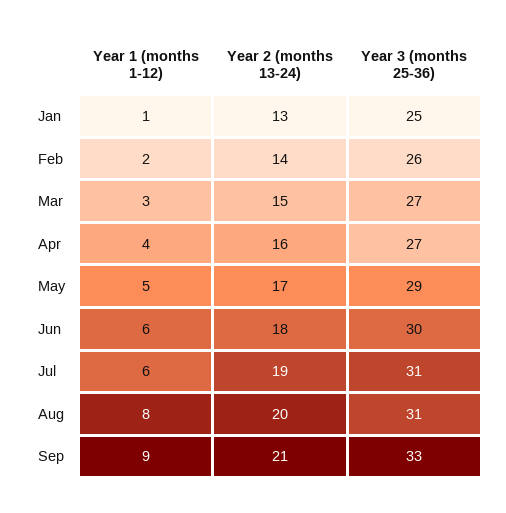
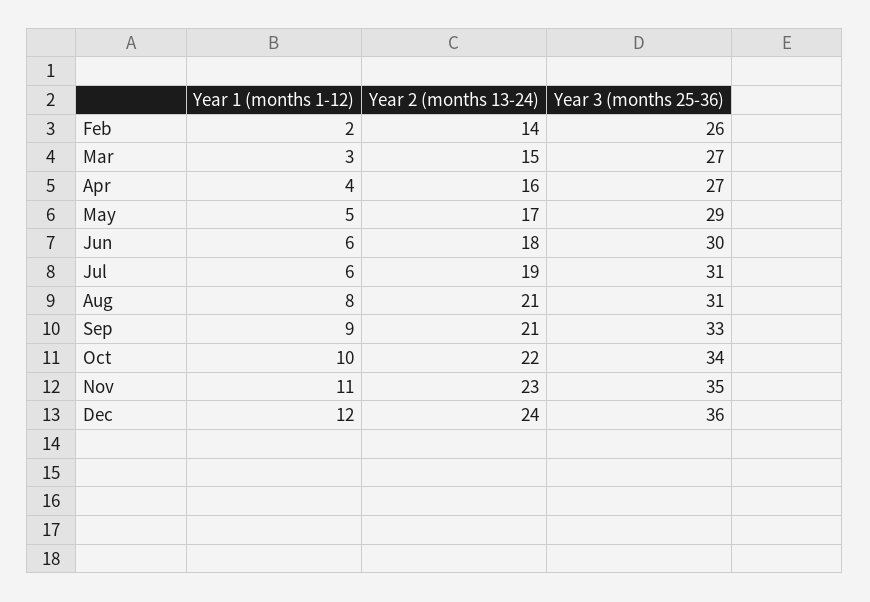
Year 1 (months 1-12), Jan: 1 -> none
Year 2 (months 13-24), Jan: 13 -> none
Year 3 (months 25-36), Jan: 25 -> none
Year 2 (months 13-24), Aug: 20 -> 21
Year 1 (months 1-12), Oct: none -> 10
Year 2 (months 13-24), Oct: none -> 22
Year 3 (months 25-36), Oct: none -> 34
Year 1 (months 1-12), Nov: none -> 11
Year 2 (months 13-24), Nov: none -> 23
Year 3 (months 25-36), Nov: none -> 35
Year 1 (months 1-12), Dec: none -> 12
Year 2 (months 13-24), Dec: none -> 24
Year 3 (months 25-36), Dec: none -> 36

